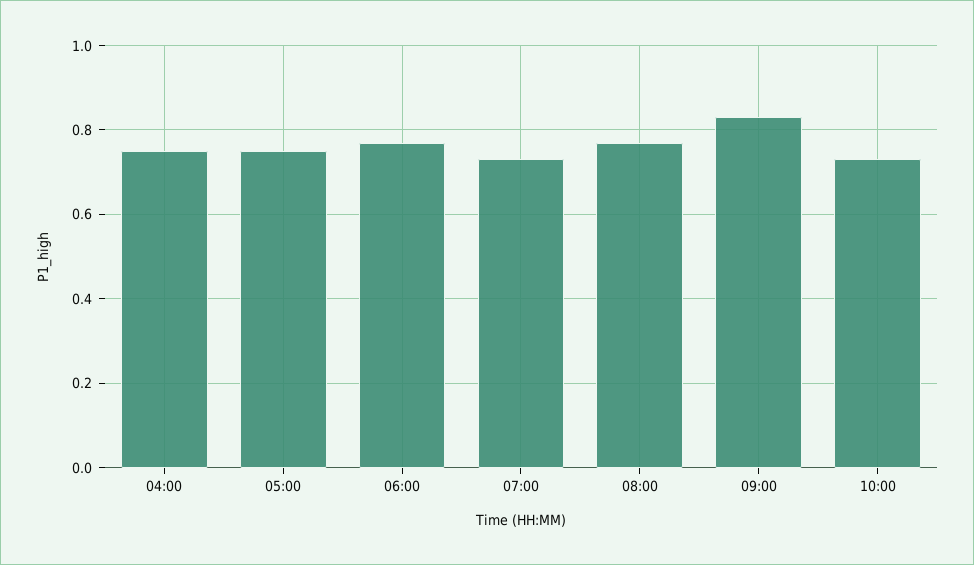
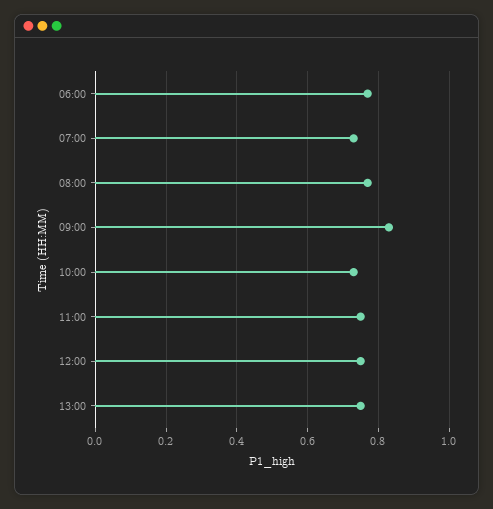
04:00: 0.75 -> none
05:00: 0.75 -> none
11:00: none -> 0.75
12:00: none -> 0.75
13:00: none -> 0.75

